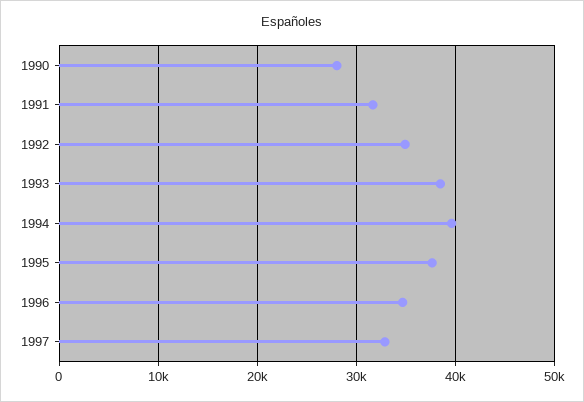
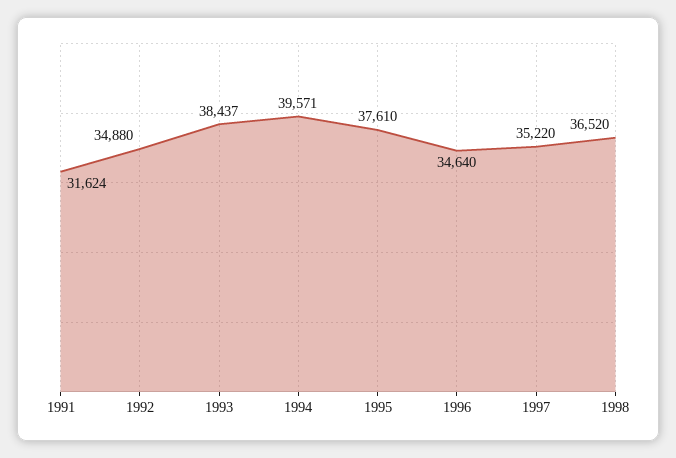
1990: 28000 -> none
1997: 33000 -> 35220
1998: none -> 36520

